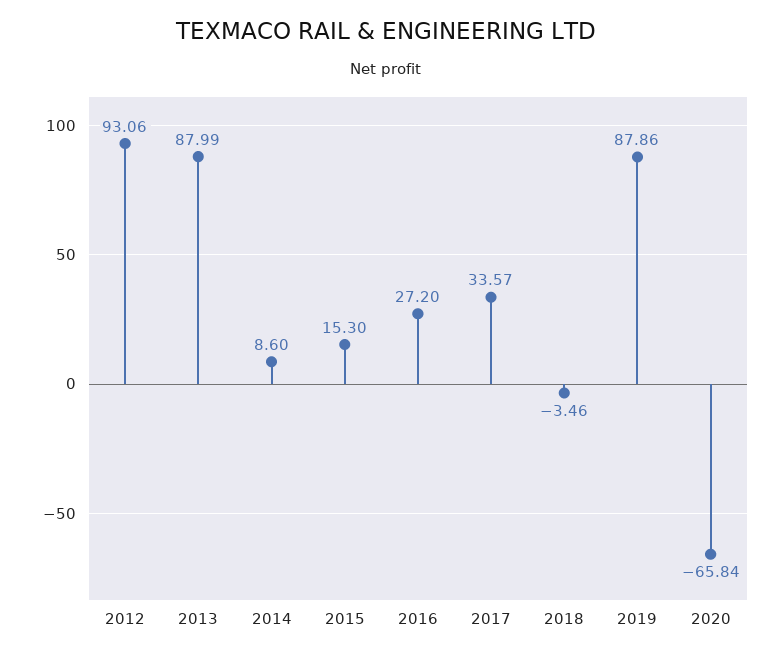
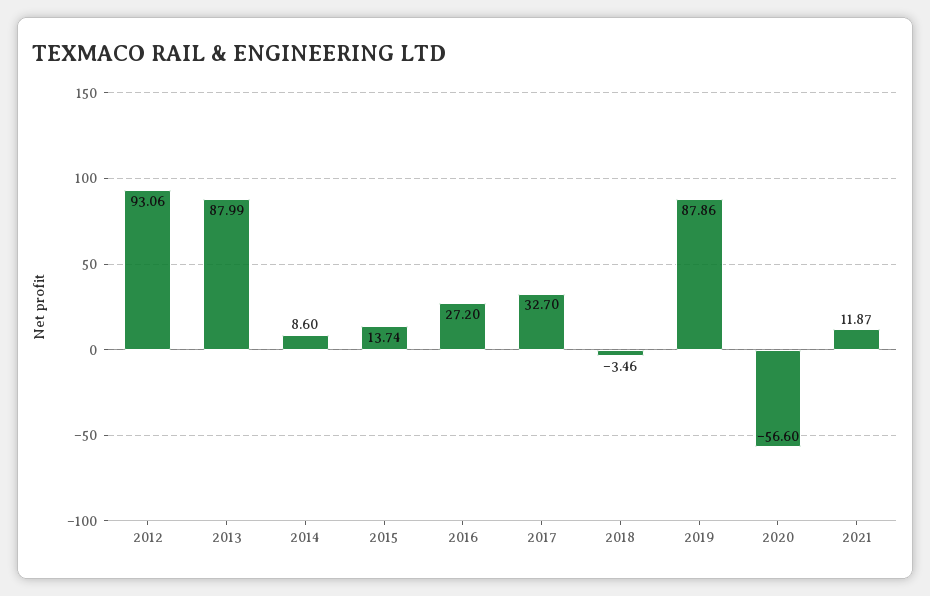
2015: 15.3 -> 13.74
2017: 33.57 -> 32.7
2020: -65.84 -> -56.6
2021: none -> 11.87

